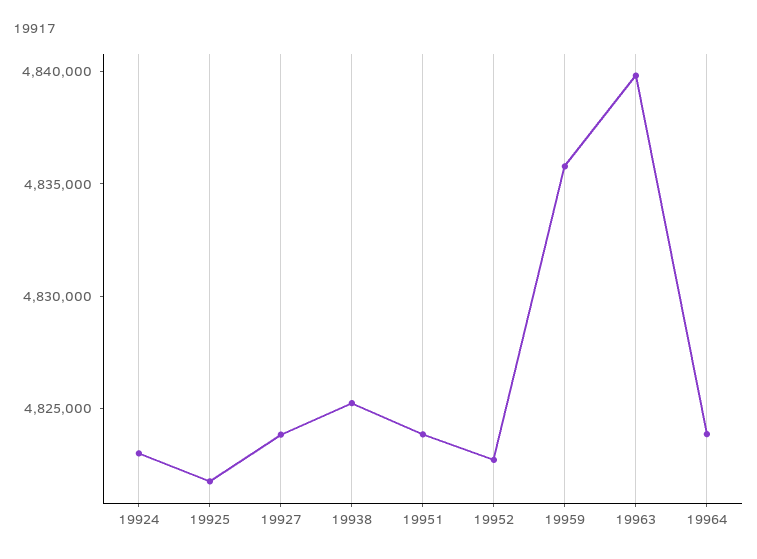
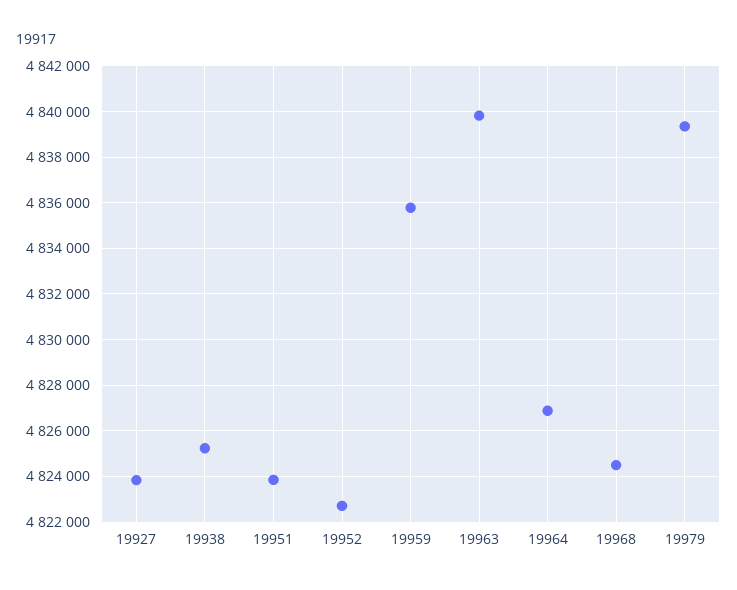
19924: 4823000 -> none
19925: 4822000 -> none
19964: 4824000 -> 4827000
19968: none -> 4824500
19979: none -> 4839500

